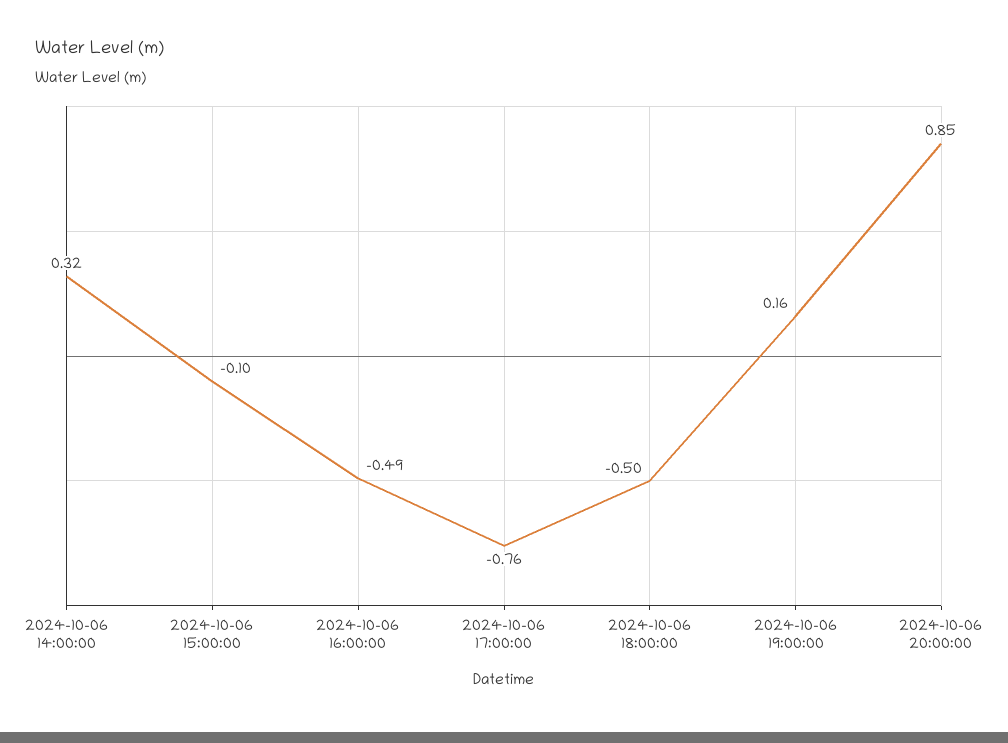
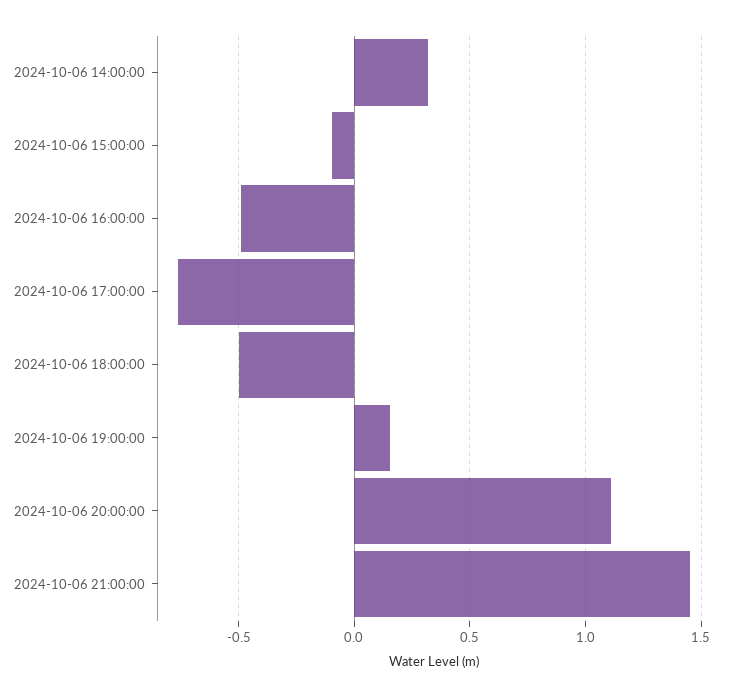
2024-10-06 20:00:00: 0.85 -> 1.1
2024-10-06 21:00:00: none -> 1.45

